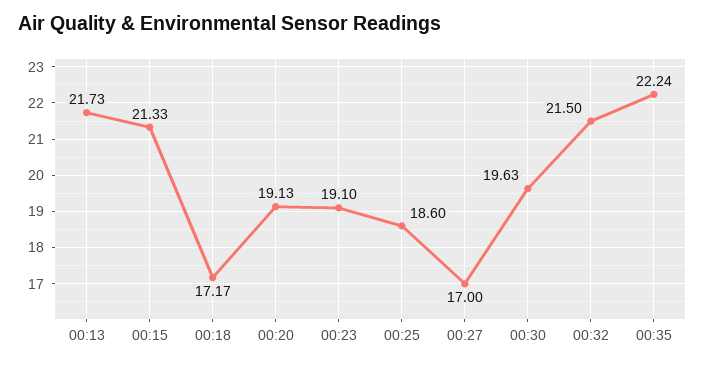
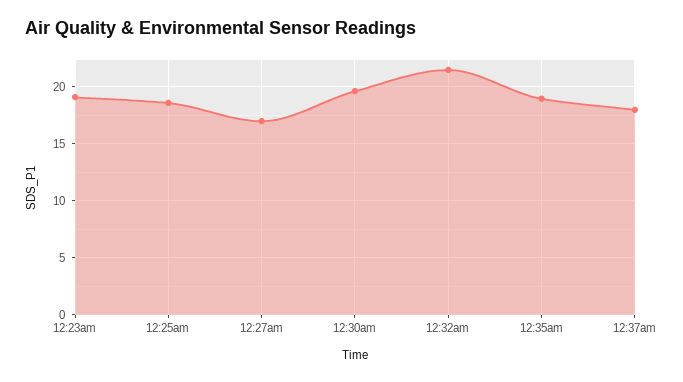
00:13: 21.73 -> none
00:15: 21.33 -> none
00:18: 17.17 -> none
00:20: 19.13 -> none
00:35: 22.24 -> 19
12:37am: none -> 18

